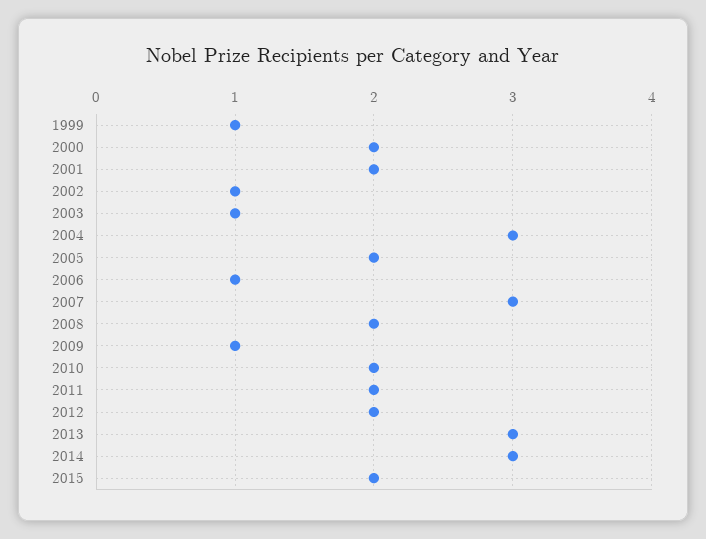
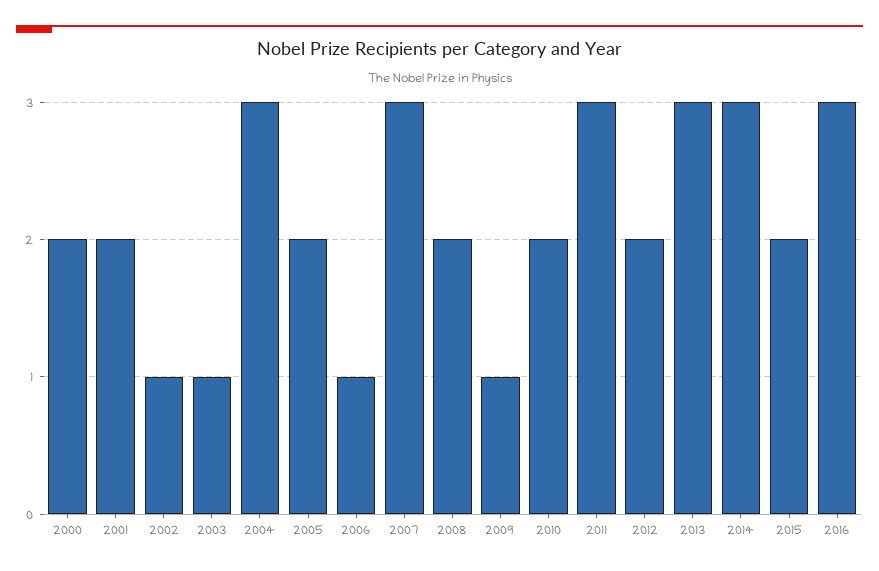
1999: 1 -> none
2011: 2 -> 3
2016: none -> 3

